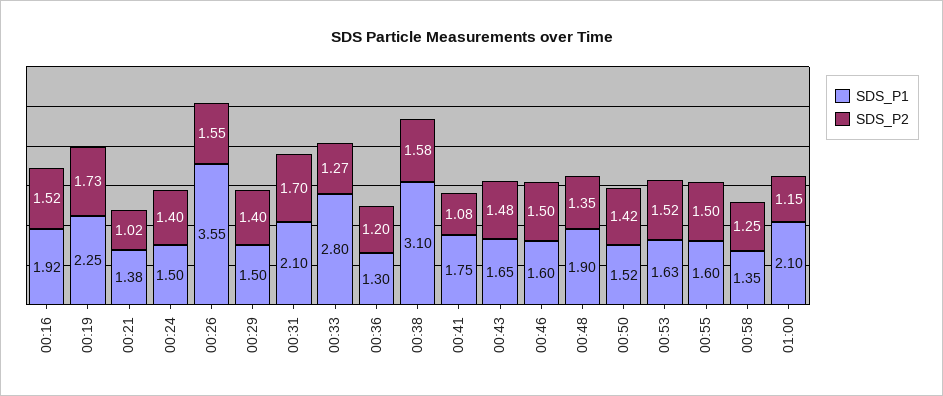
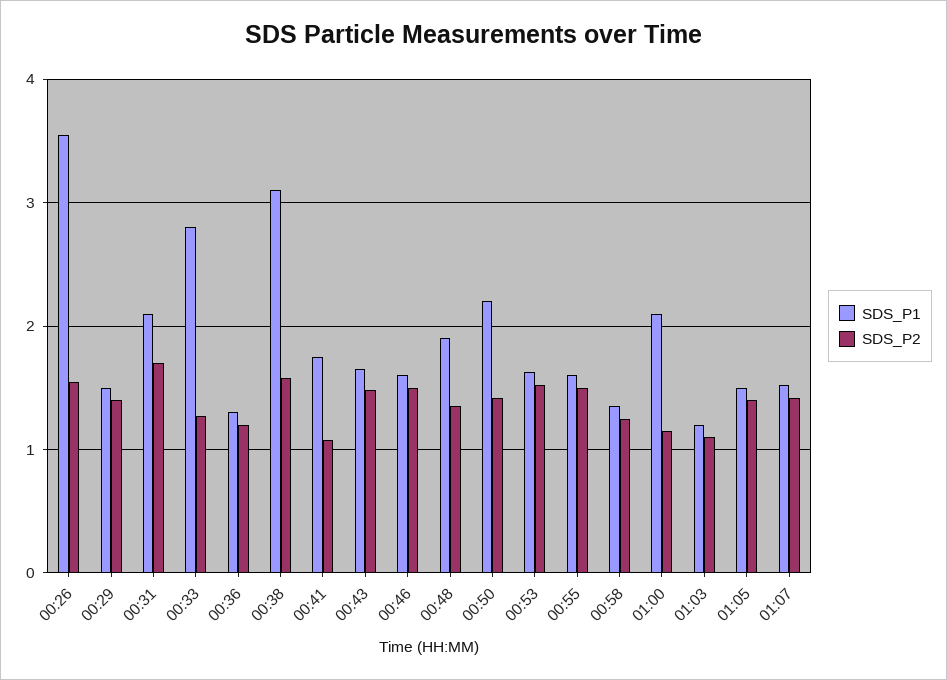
SDS_P1, 00:16: 1.92 -> none
SDS_P2, 00:16: 1.52 -> none
SDS_P1, 00:19: 2.25 -> none
SDS_P2, 00:19: 1.73 -> none
SDS_P1, 00:21: 1.38 -> none
SDS_P2, 00:21: 1.02 -> none
SDS_P1, 00:24: 1.5 -> none
SDS_P2, 00:24: 1.4 -> none
SDS_P1, 00:50: 1.52 -> 2.2
SDS_P1, 01:03: none -> 1.2
SDS_P2, 01:03: none -> 1.1
SDS_P1, 01:05: none -> 1.5
SDS_P2, 01:05: none -> 1.4
SDS_P1, 01:07: none -> 1.5
SDS_P2, 01:07: none -> 1.4

